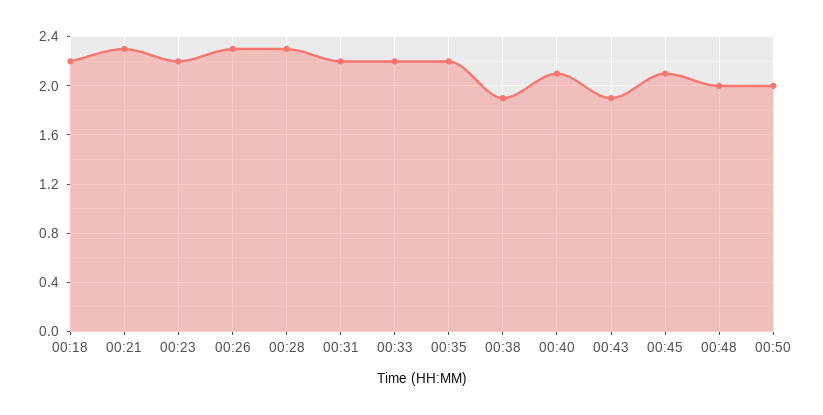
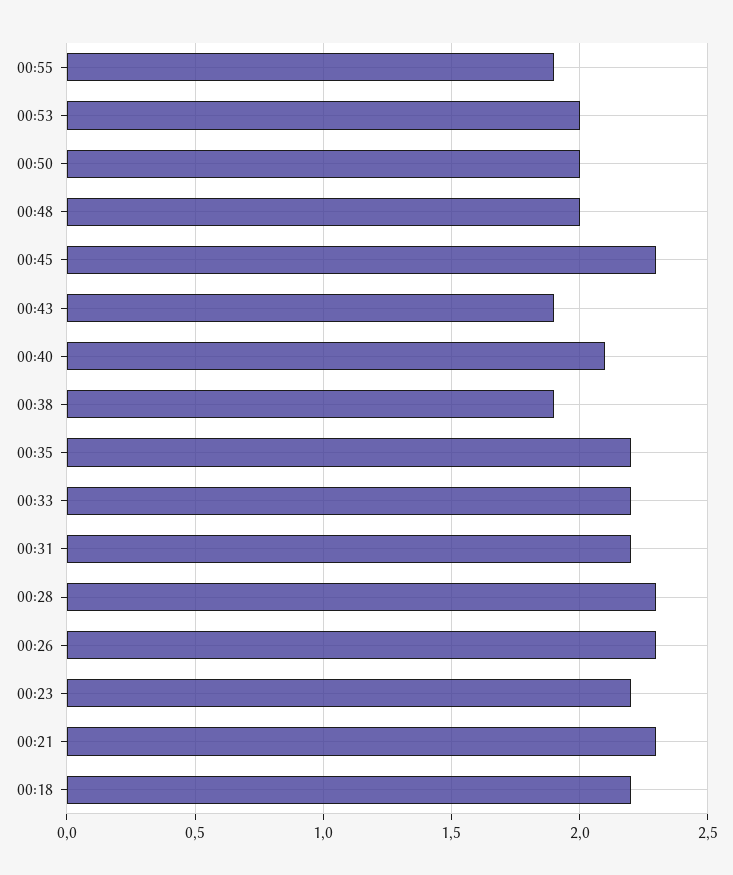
00:45: 2.1 -> 2.3
00:55: none -> 1.9
00:53: none -> 2

